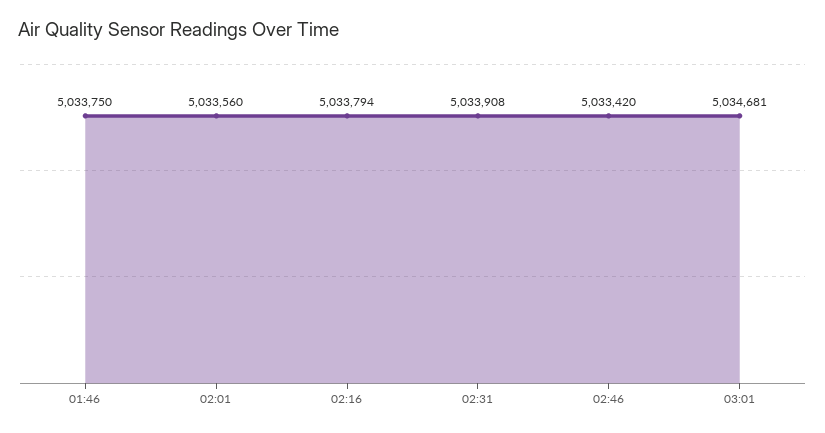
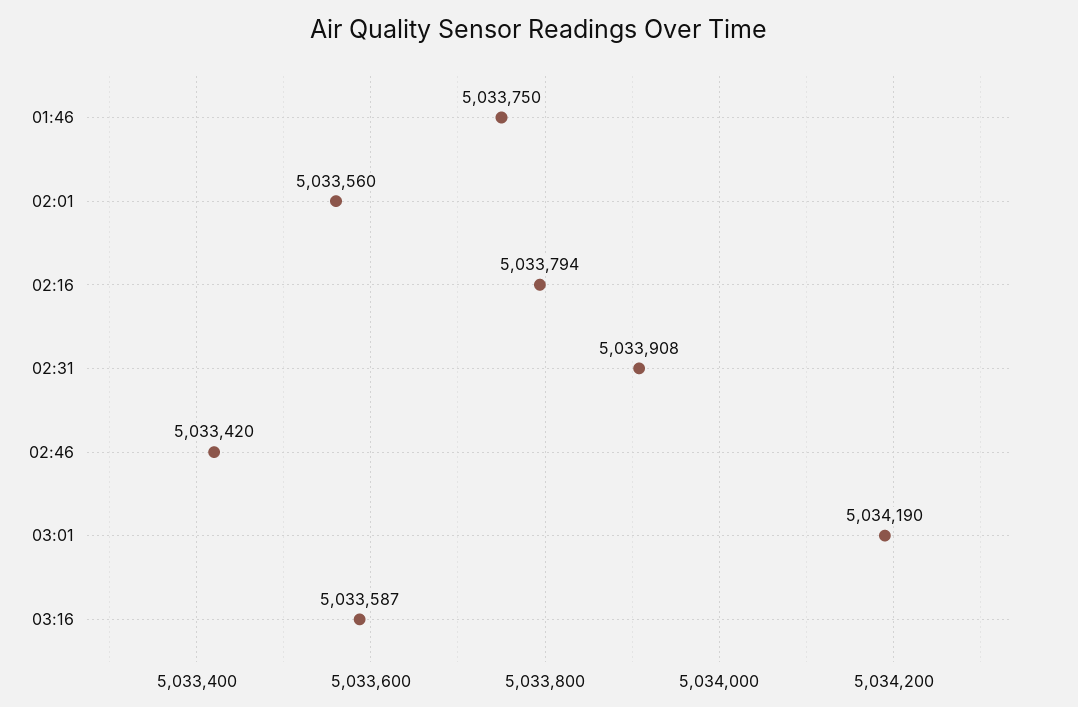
03:01: 5034681 -> 5034190
03:16: none -> 5033587

